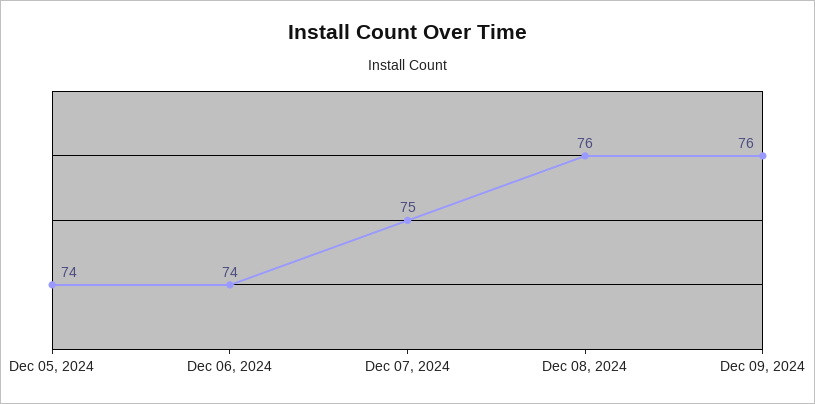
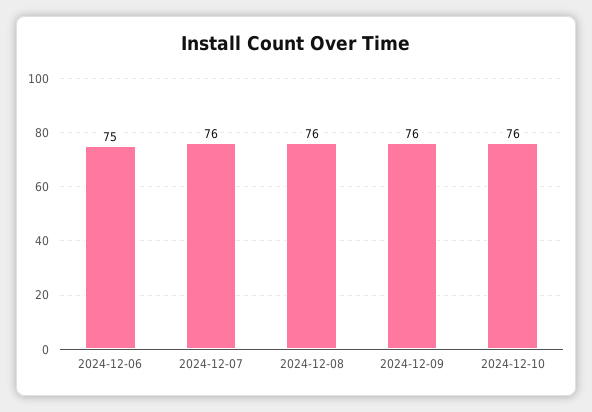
Dec 05, 2024: 74 -> none
Dec 06, 2024: 74 -> 75
Dec 07, 2024: 75 -> 76
2024-12-10: none -> 76

